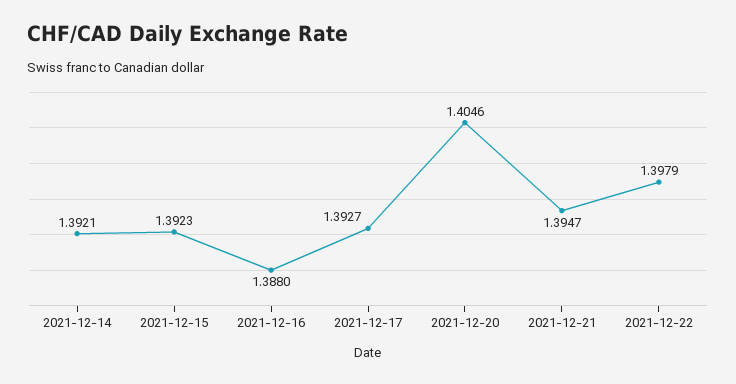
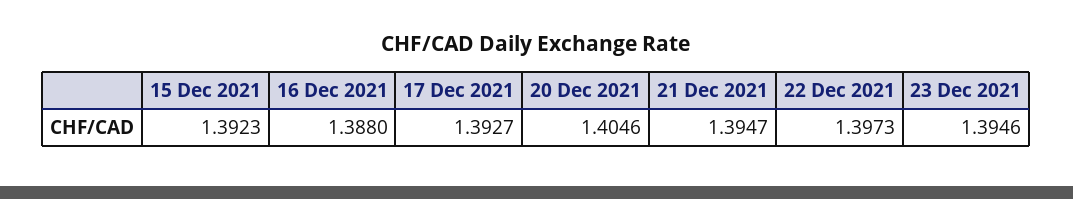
2021-12-14: 1.3921 -> none
2021-12-22: 1.3979 -> 1.3973
23 Dec 2021: none -> 1.3946

